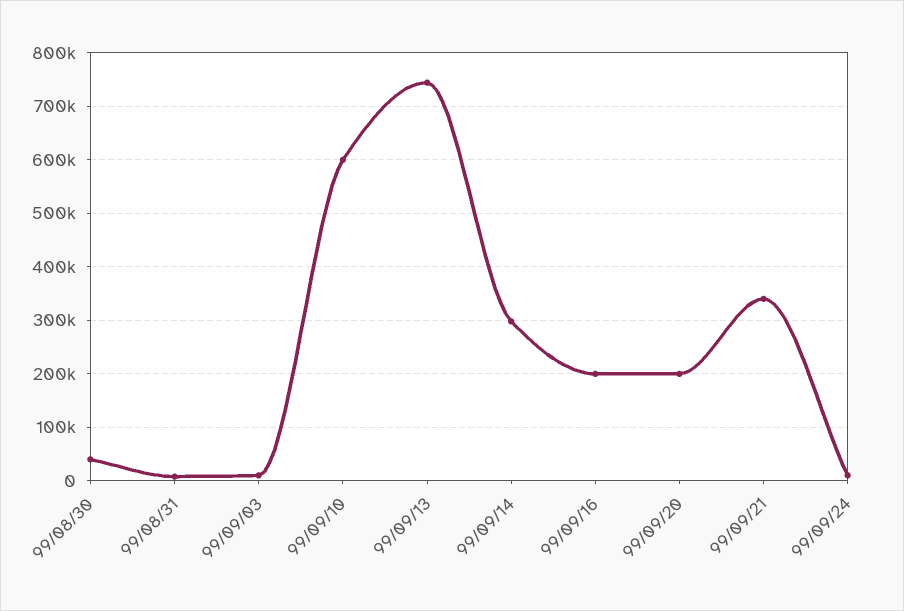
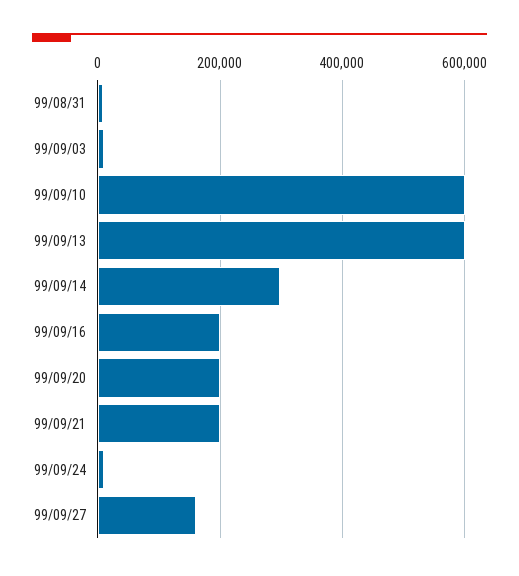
99/08/30: 40000 -> none
99/09/13: 740000 -> 600000
99/09/21: 340000 -> 200000
99/09/27: none -> 160000

